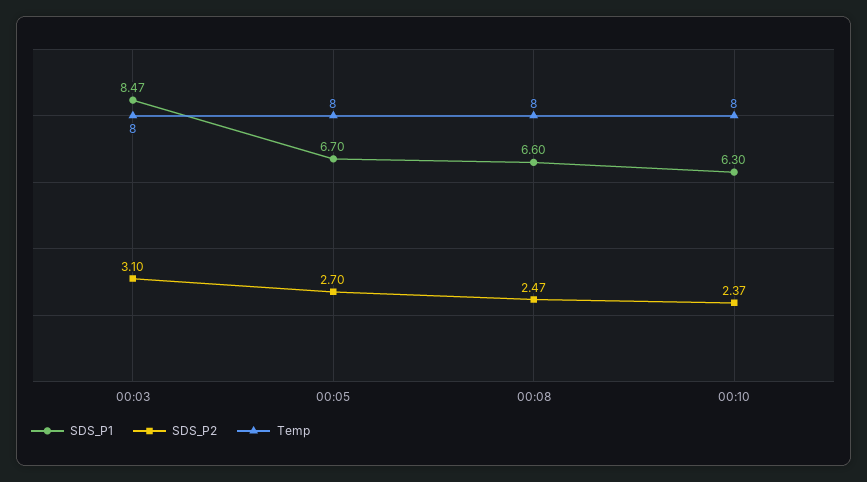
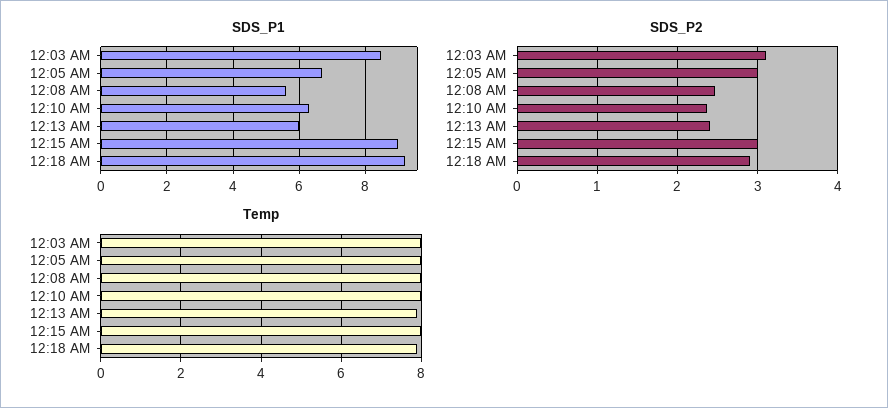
SDS_P2, 00:05: 2.7 -> 3
SDS_P1, 00:08: 6.6 -> 5.6
SDS_P1, 12:13 AM: none -> 6
SDS_P1, 12:15 AM: none -> 9
SDS_P1, 12:18 AM: none -> 9.2
SDS_P2, 12:13 AM: none -> 2.4
SDS_P2, 12:15 AM: none -> 3
SDS_P2, 12:18 AM: none -> 2.9
Temp, 12:13 AM: none -> 8
Temp, 12:15 AM: none -> 8
Temp, 12:18 AM: none -> 8

